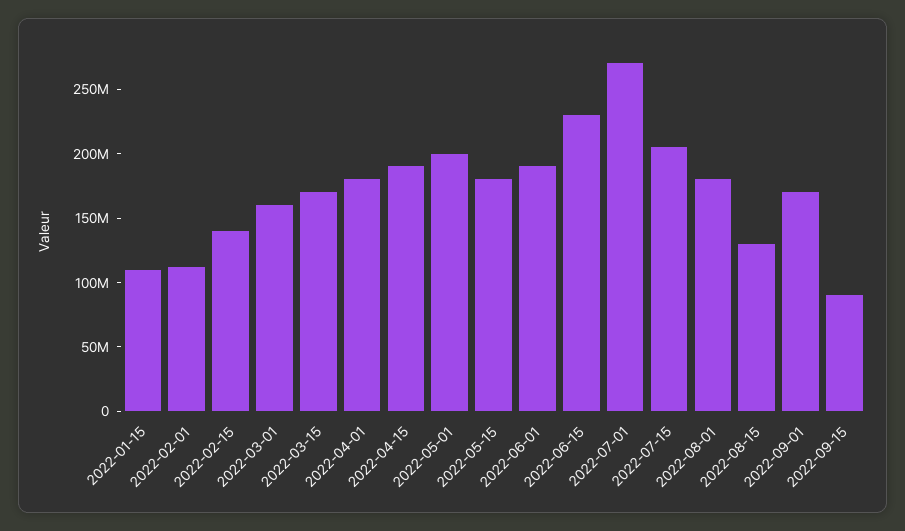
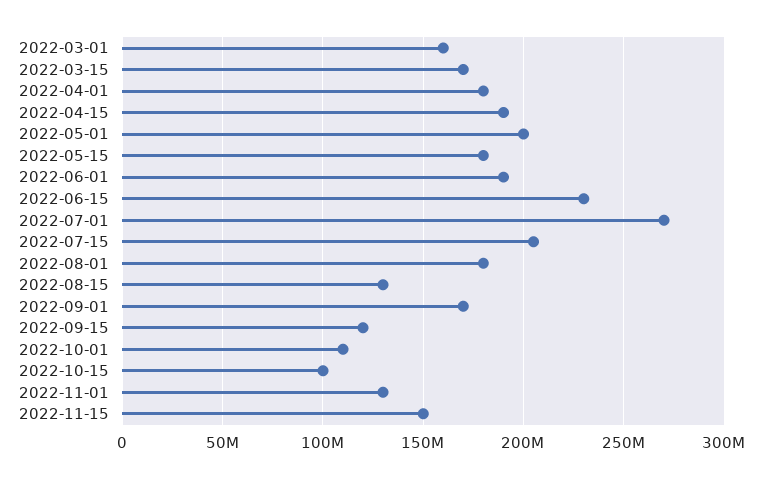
2022-01-15: 110000000 -> none
2022-02-01: 110000000 -> none
2022-02-15: 140000000 -> none
2022-09-15: 90000000 -> 120000000
2022-10-01: none -> 110000000
2022-10-15: none -> 100000000
2022-11-01: none -> 130000000
2022-11-15: none -> 150000000

